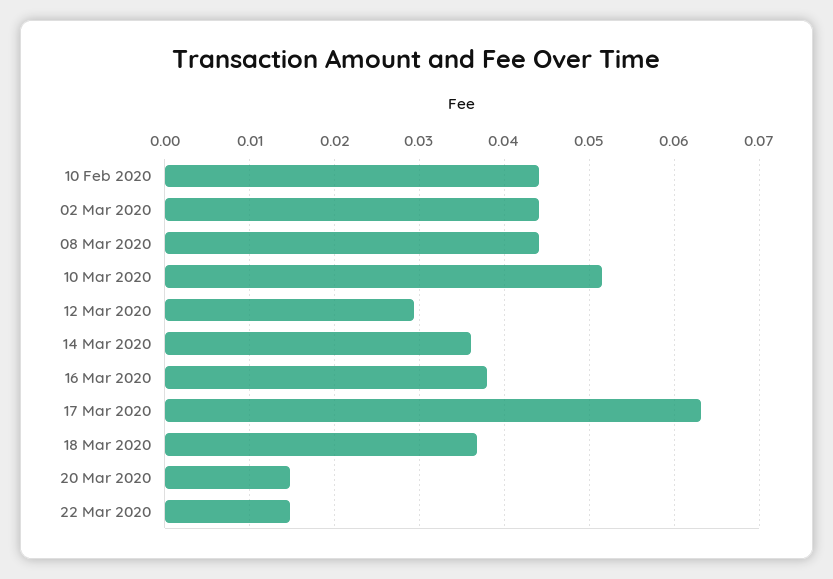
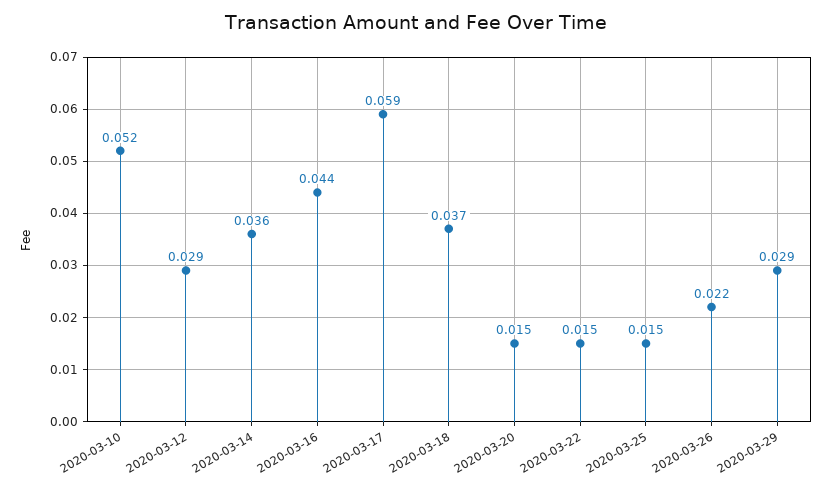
10 Feb 2020: 0.044 -> none
02 Mar 2020: 0.044 -> none
08 Mar 2020: 0.044 -> none
16 Mar 2020: 0.038 -> 0.044
17 Mar 2020: 0.063 -> 0.059
2020-03-25: none -> 0.015
2020-03-26: none -> 0.022
2020-03-29: none -> 0.029

